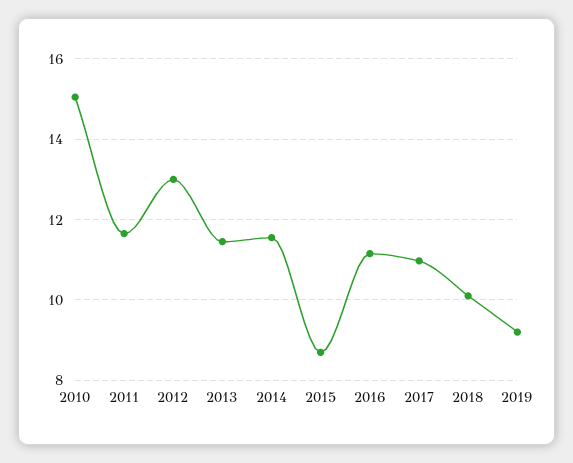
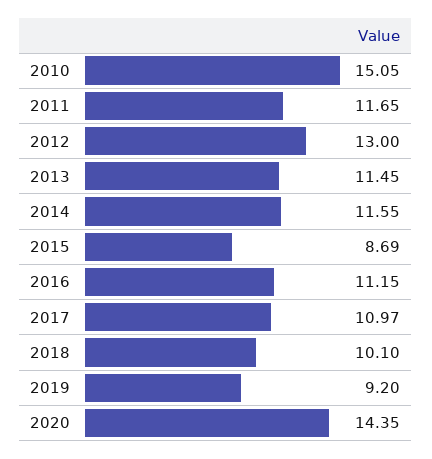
2020: none -> 14.35

